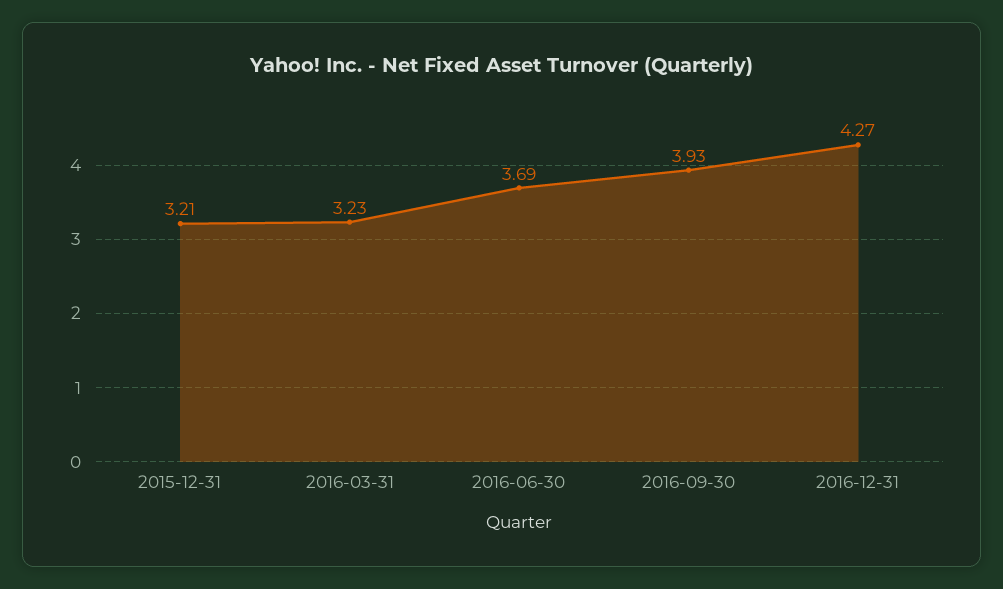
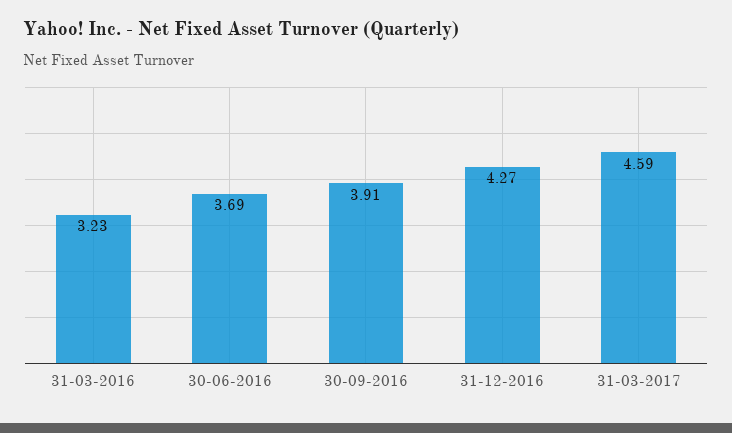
2015-12-31: 3.21 -> none
2016-09-30: 3.93 -> 3.91
31-03-2017: none -> 4.59

